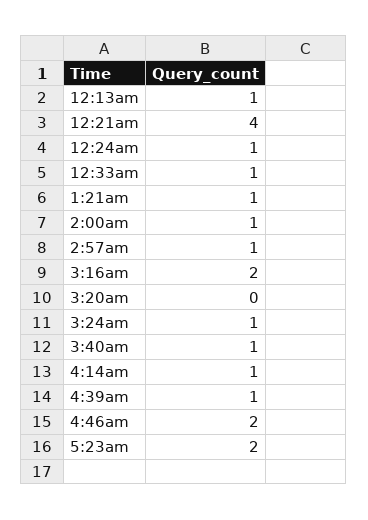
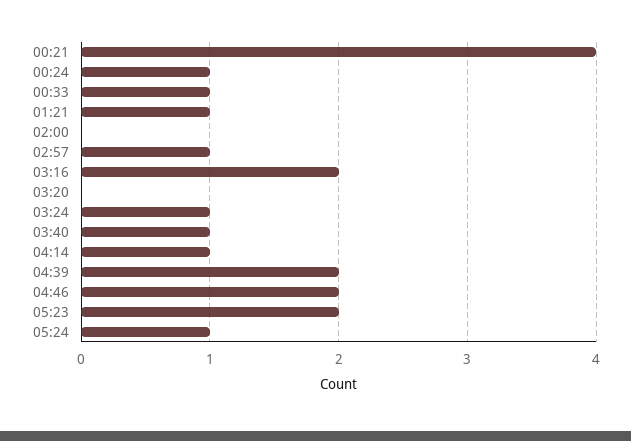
12:13am: 1 -> none
2:00am: 1 -> 0
4:39am: 1 -> 2
05:24: none -> 1

